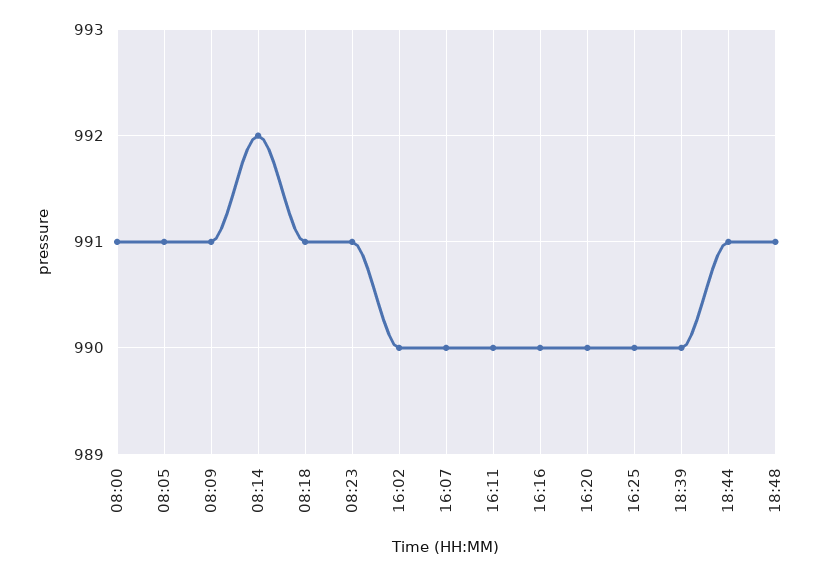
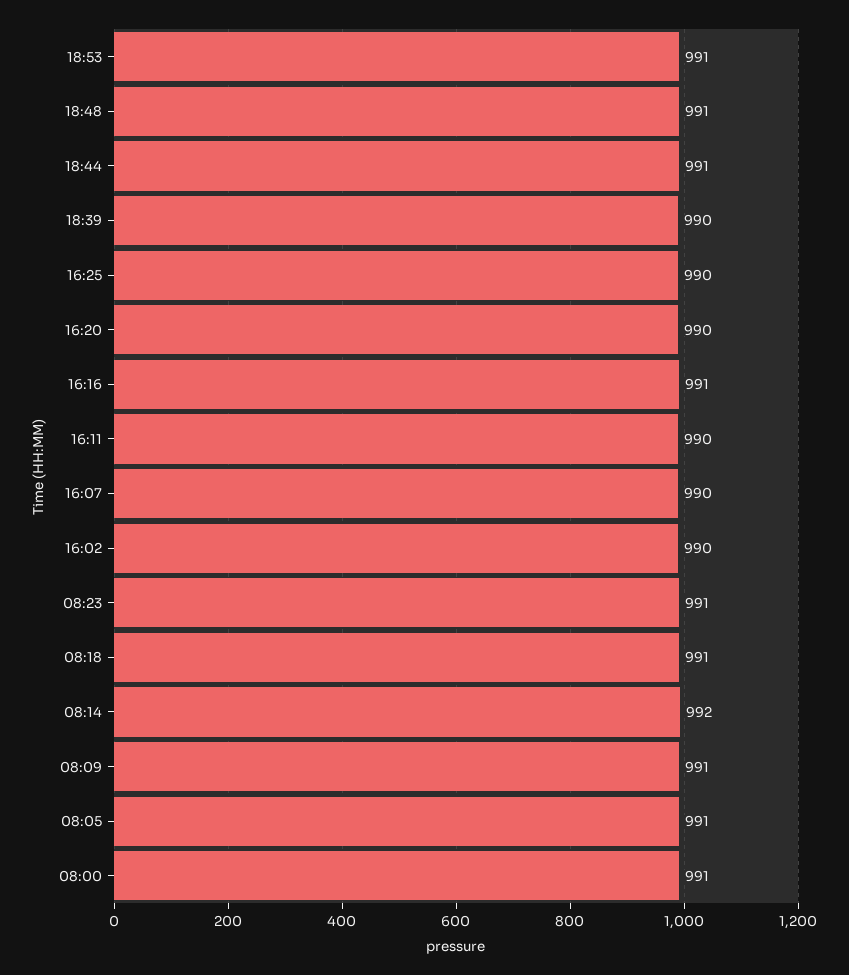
16:16: 990 -> 991
18:53: none -> 991

